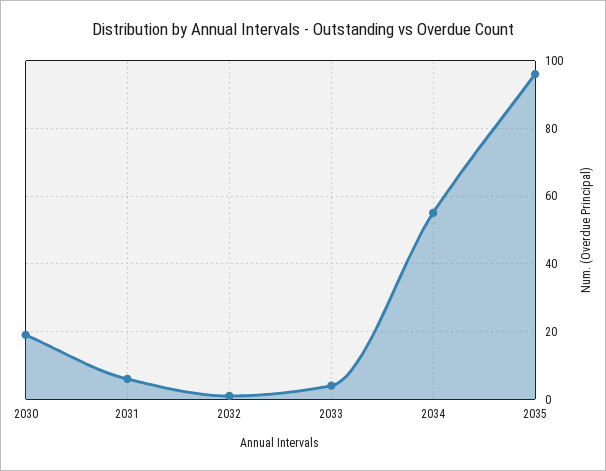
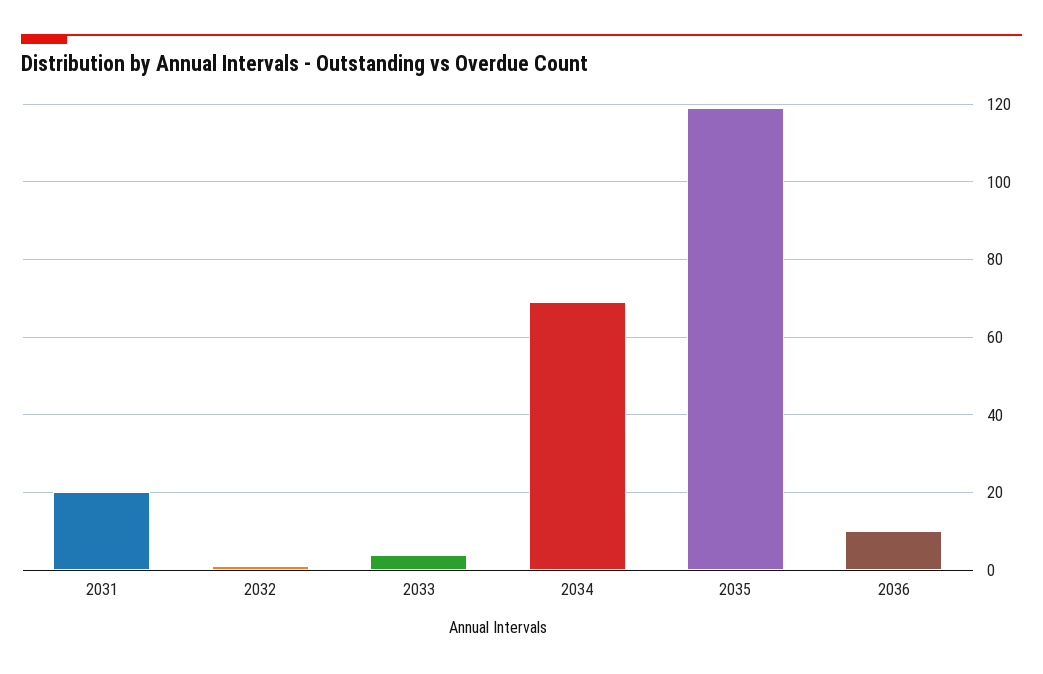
2030: 20 -> none
2031: 5 -> 20
2034: 55 -> 70
2035: 95 -> 120
2036: none -> 10

